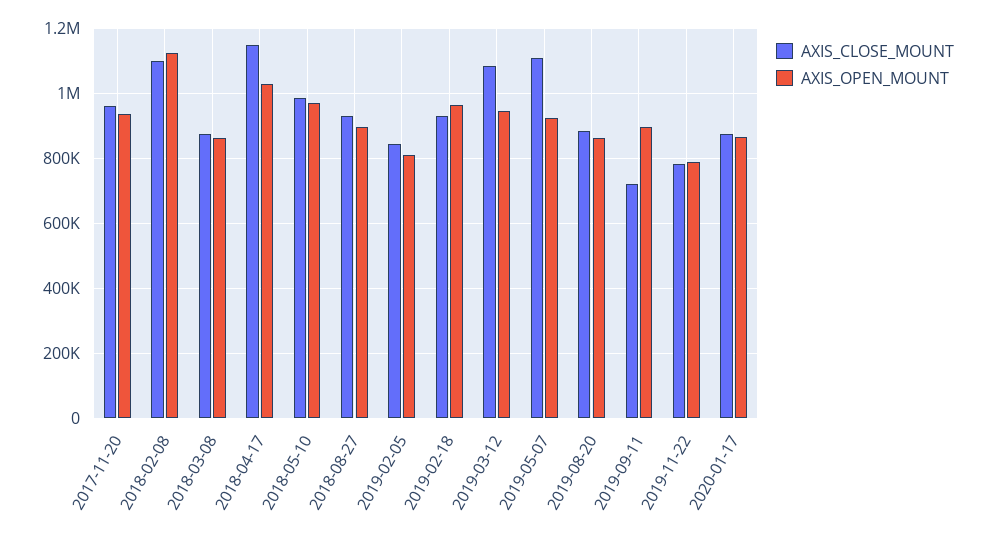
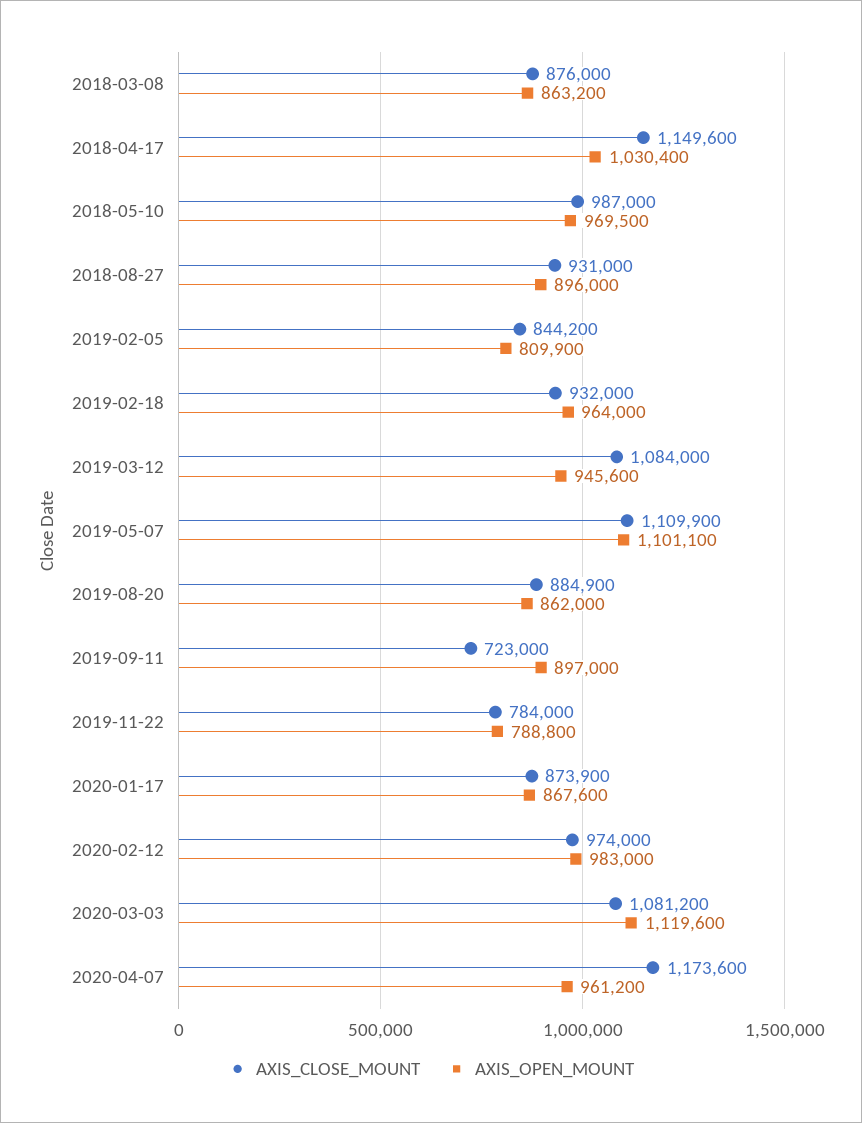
AXIS_CLOSE_MOUNT, 2017-11-20: 960000 -> none
AXIS_OPEN_MOUNT, 2017-11-20: 940000 -> none
AXIS_CLOSE_MOUNT, 2018-02-08: 1100000 -> none
AXIS_OPEN_MOUNT, 2018-02-08: 1120000 -> none
AXIS_OPEN_MOUNT, 2019-05-07: 920000 -> 1101100
AXIS_CLOSE_MOUNT, 2020-02-12: none -> 974000
AXIS_OPEN_MOUNT, 2020-02-12: none -> 983000
AXIS_CLOSE_MOUNT, 2020-03-03: none -> 1081200
AXIS_OPEN_MOUNT, 2020-03-03: none -> 1119600
AXIS_CLOSE_MOUNT, 2020-04-07: none -> 1173600
AXIS_OPEN_MOUNT, 2020-04-07: none -> 961200

